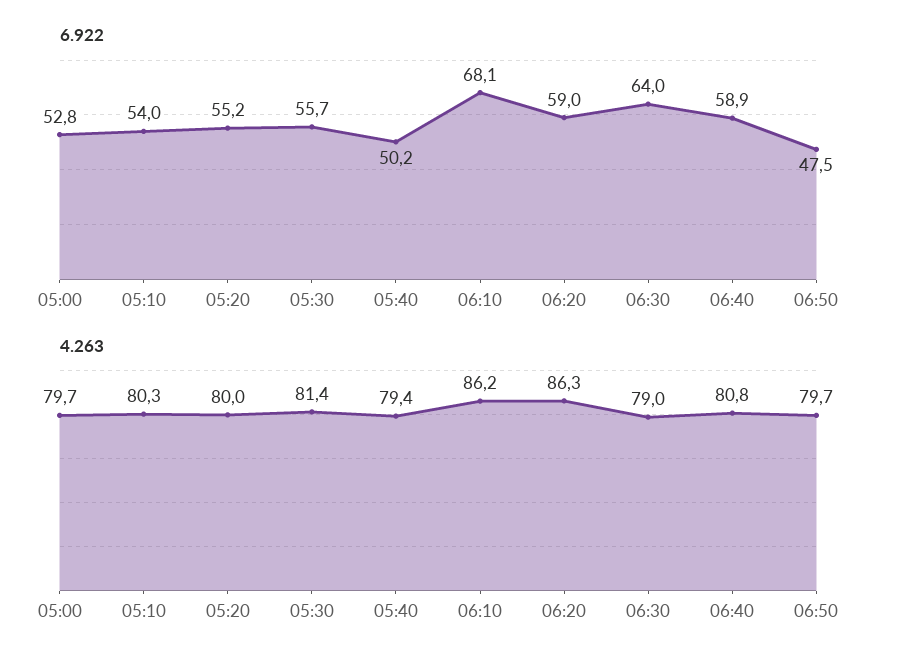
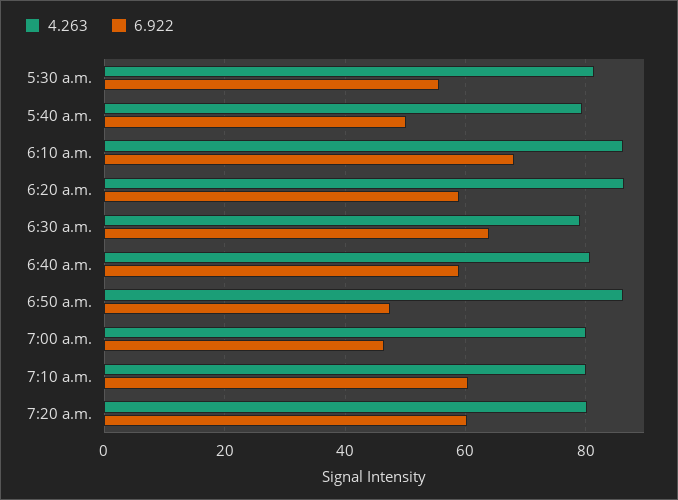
6.922, 05:00: 52.8 -> none
6.922, 05:10: 54 -> none
6.922, 05:20: 55.2 -> none
4.263, 05:00: 79.7 -> none
4.263, 05:10: 80.3 -> none
4.263, 05:20: 80 -> none
4.263, 06:50: 79.7 -> 86
4.263, 7:00 a.m.: none -> 80
6.922, 7:00 a.m.: none -> 46
4.263, 7:10 a.m.: none -> 80
6.922, 7:10 a.m.: none -> 60
4.263, 7:20 a.m.: none -> 80
6.922, 7:20 a.m.: none -> 60

